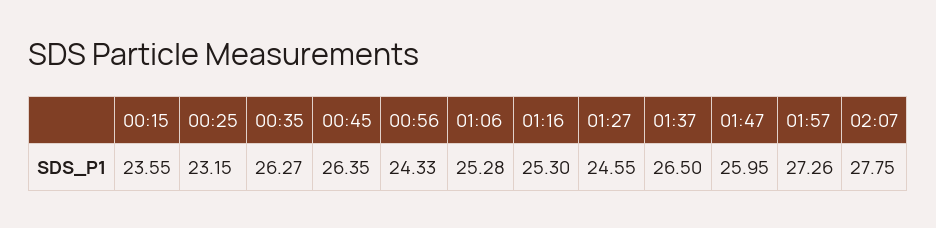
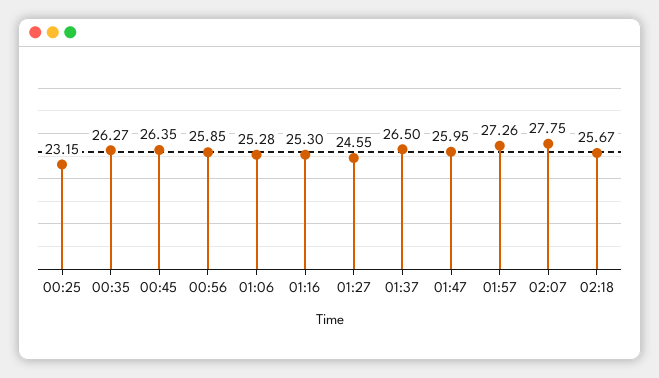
00:15: 23.55 -> none
00:56: 24.33 -> 25.85
02:18: none -> 25.67

